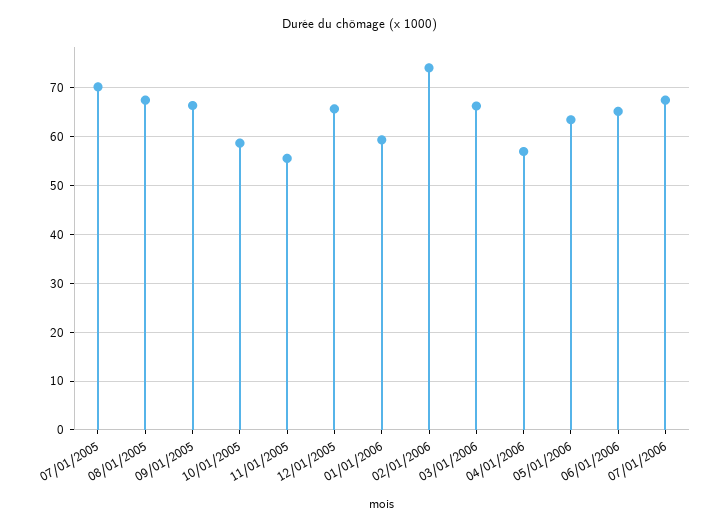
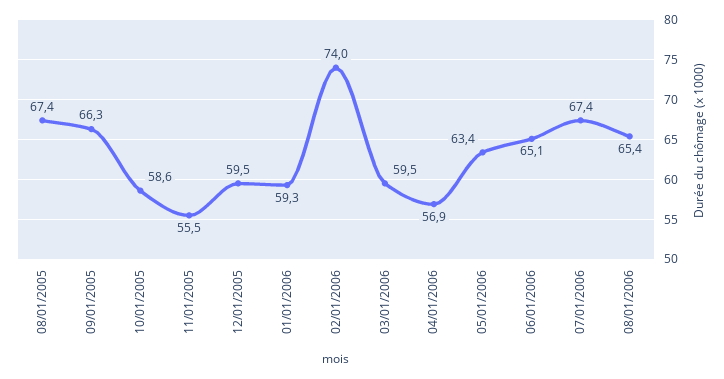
07/01/2005: 70 -> none
12/01/2005: 66 -> 59.5
03/01/2006: 66 -> 59.5
08/01/2006: none -> 65.4

